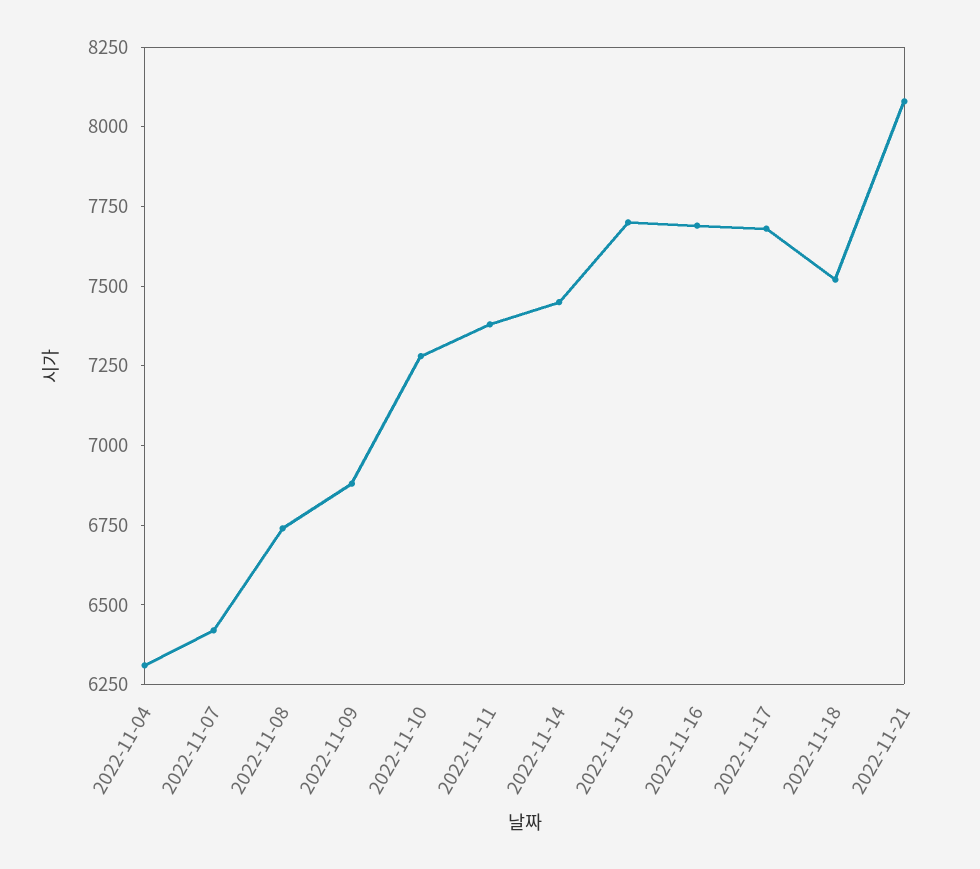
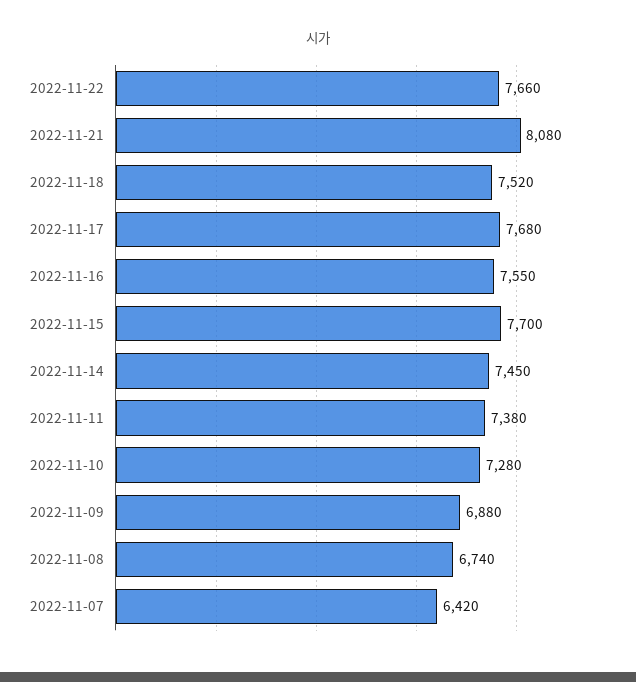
2022-11-04: 6300 -> none
2022-11-16: 7700 -> 7550
2022-11-22: none -> 7660

